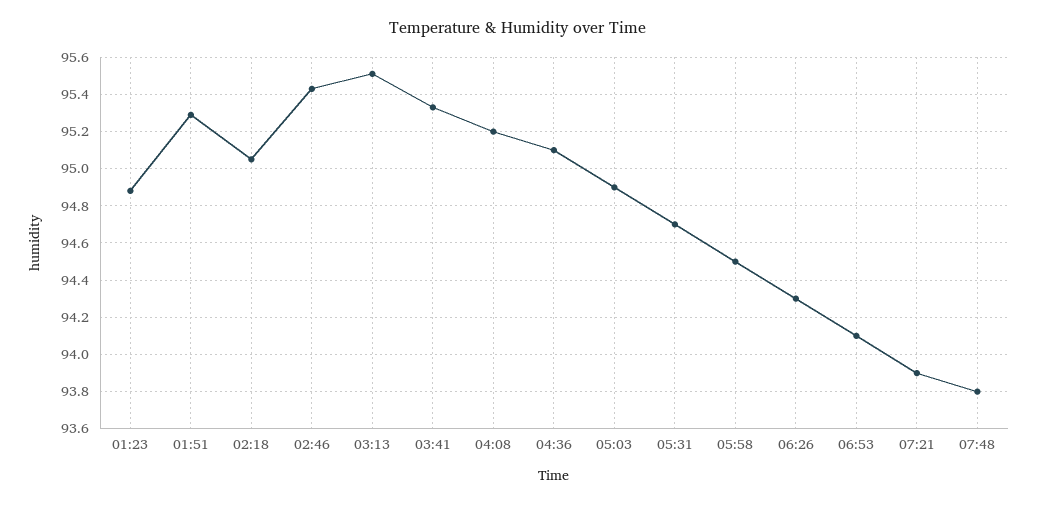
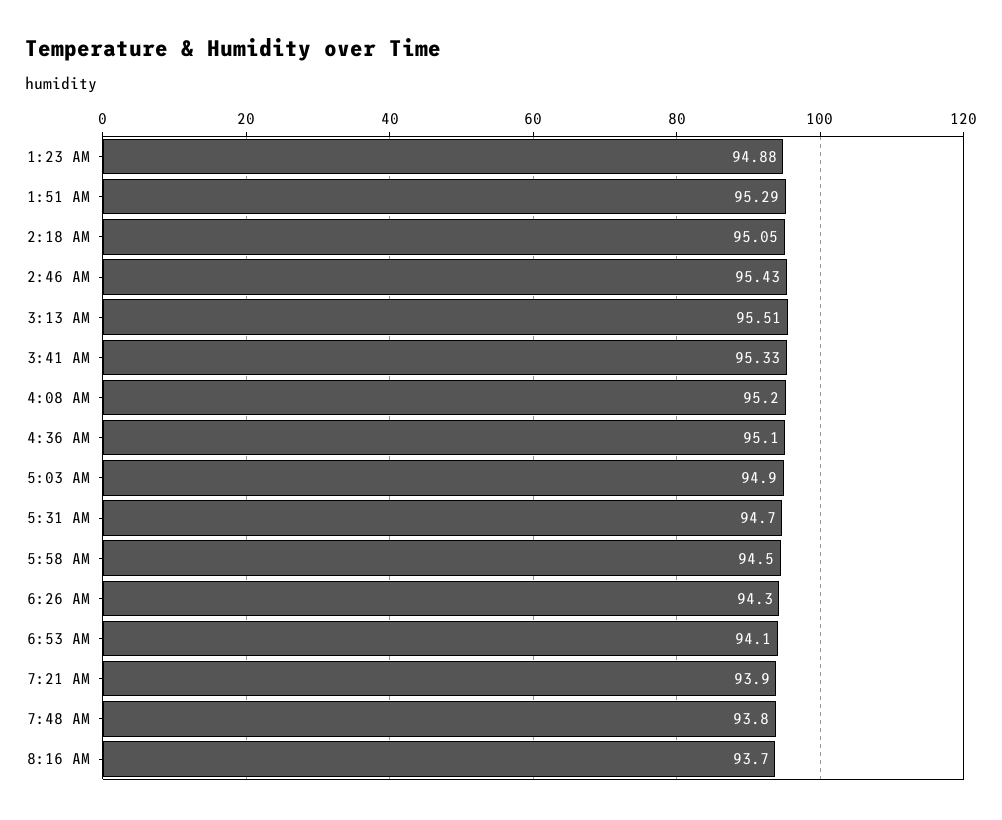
8:16 AM: none -> 93.7

